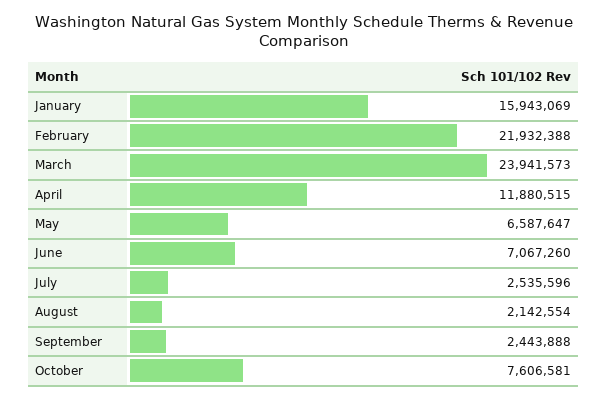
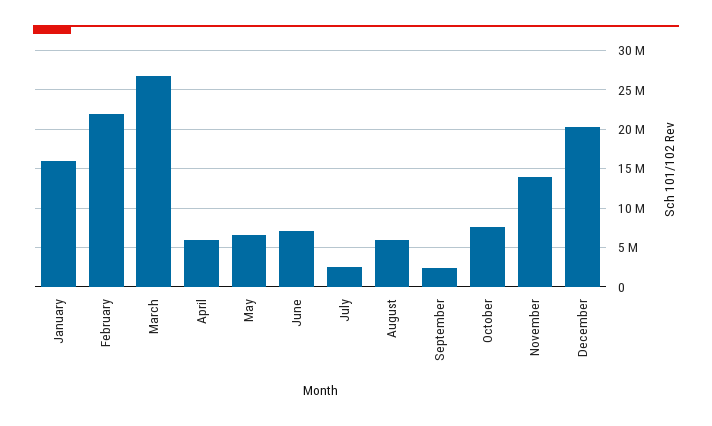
March: 23941573 -> 27000000
April: 11880515 -> 6000000
August: 2142554 -> 6000000
November: none -> 14000000
December: none -> 20000000

